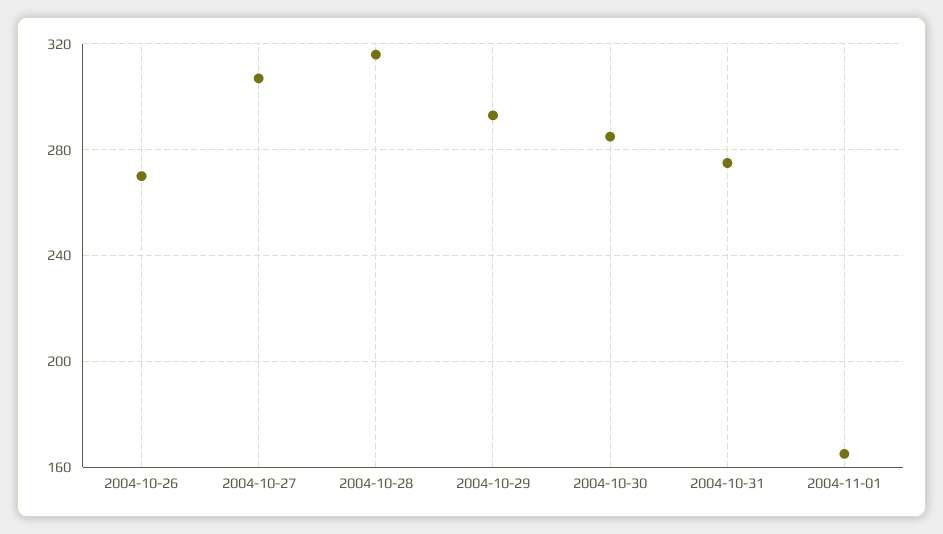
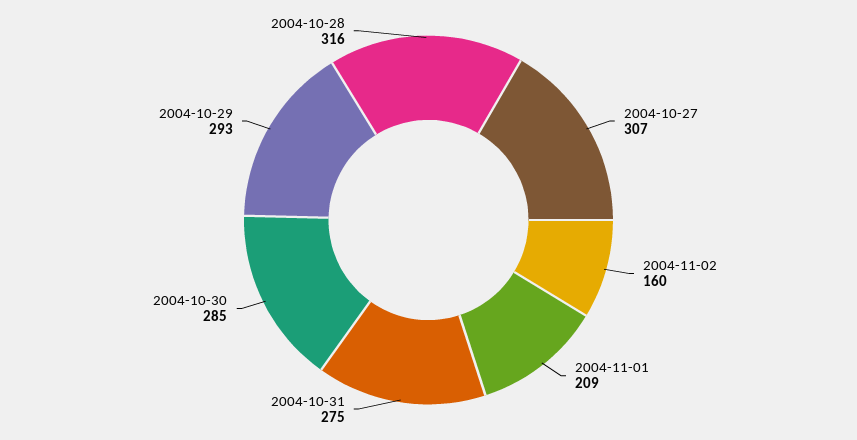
2004-10-26: 270 -> none
2004-11-01: 165 -> 209
2004-11-02: none -> 160

